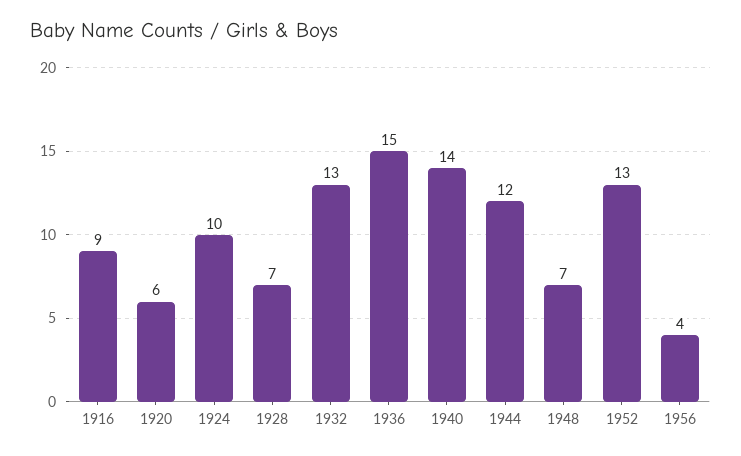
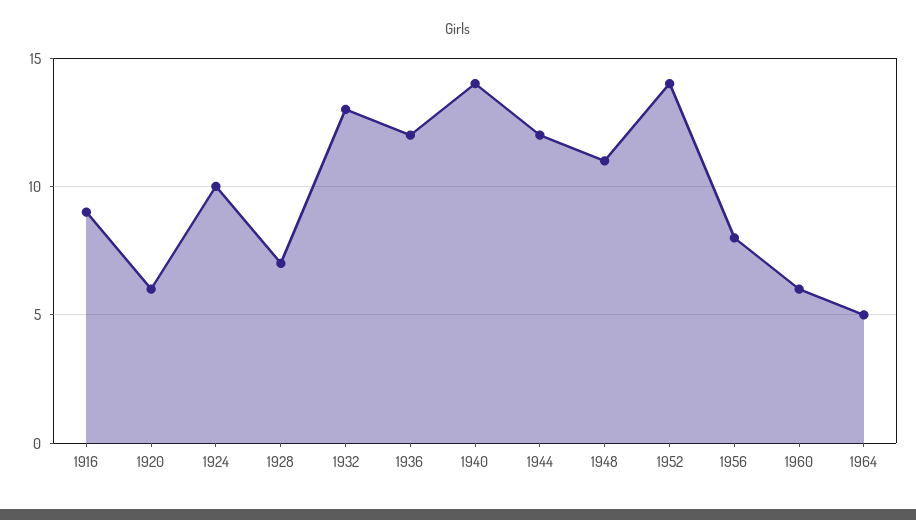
1936: 15 -> 12
1948: 7 -> 11
1952: 13 -> 14
1956: 4 -> 8
1960: none -> 6
1964: none -> 5

